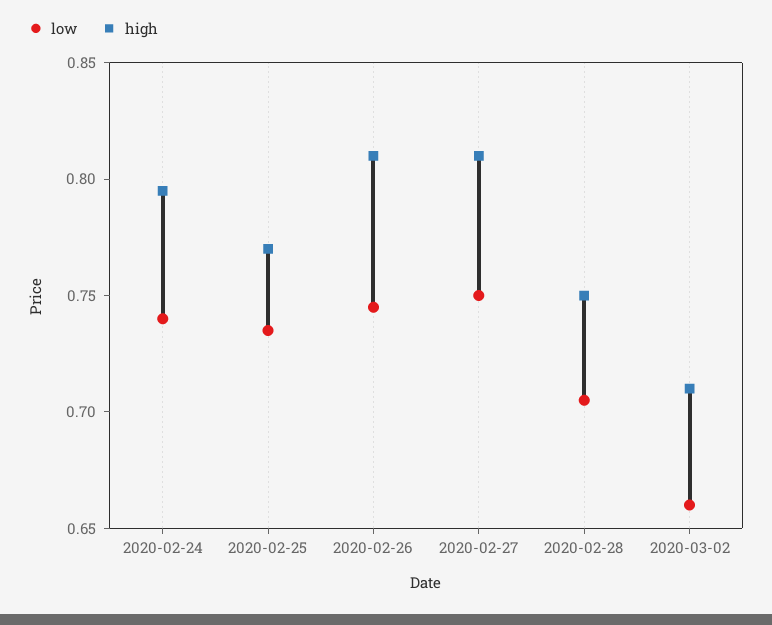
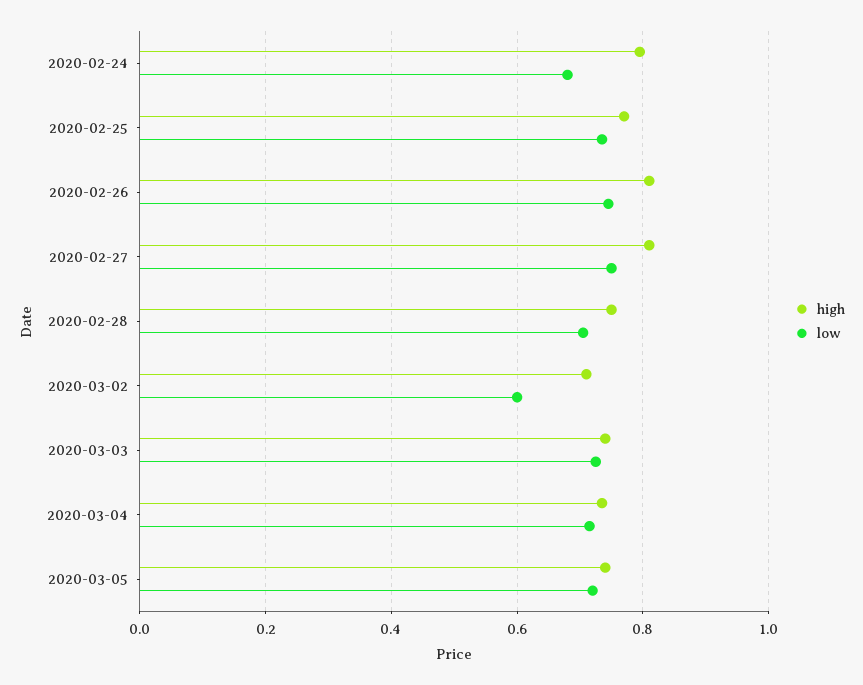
low, 2020-02-24: 0.74 -> 0.68
low, 2020-03-02: 0.66 -> 0.6
high, 2020-03-03: none -> 0.74
low, 2020-03-03: none -> 0.72
high, 2020-03-04: none -> 0.74
low, 2020-03-04: none -> 0.72
high, 2020-03-05: none -> 0.74
low, 2020-03-05: none -> 0.72

